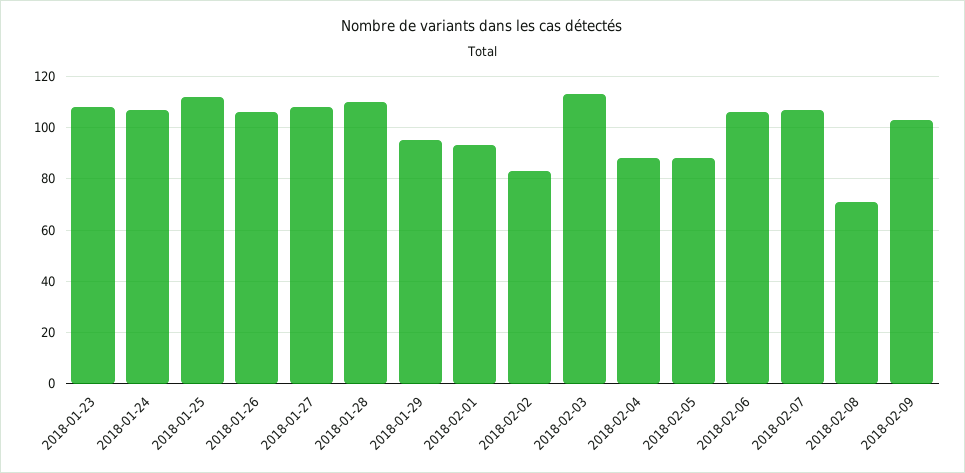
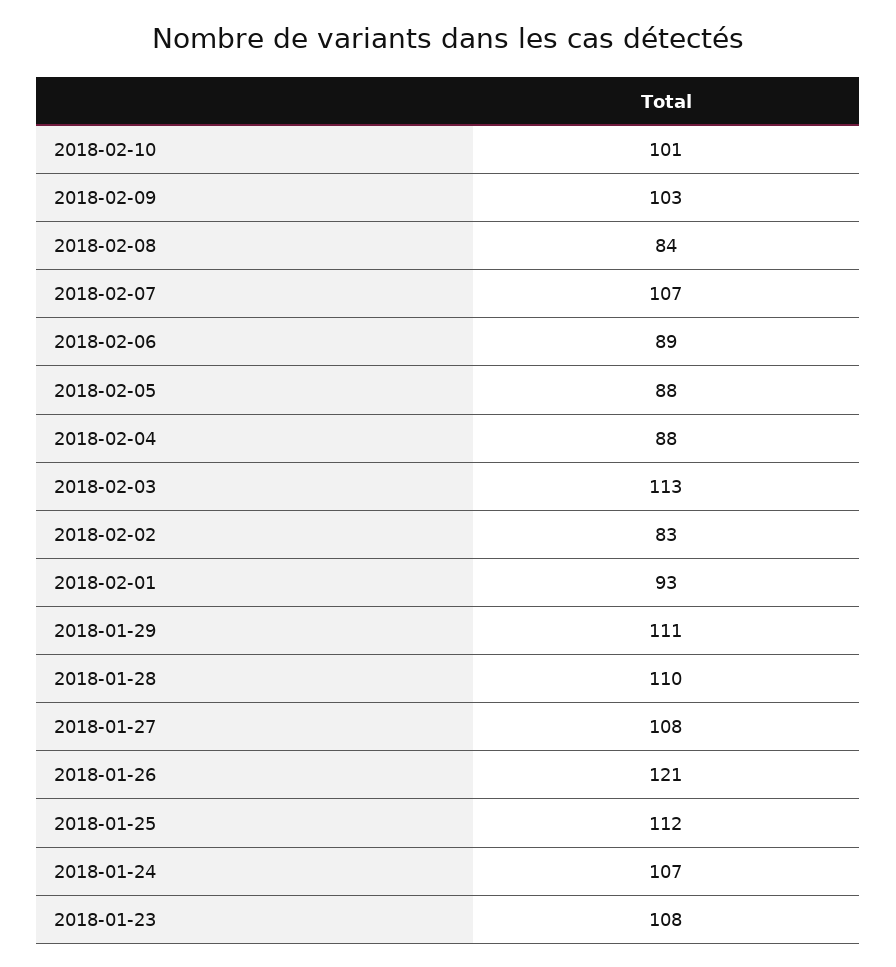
2018-01-26: 105 -> 121
2018-01-29: 95 -> 111
2018-02-06: 105 -> 89
2018-02-08: 70 -> 84
2018-02-10: none -> 101

